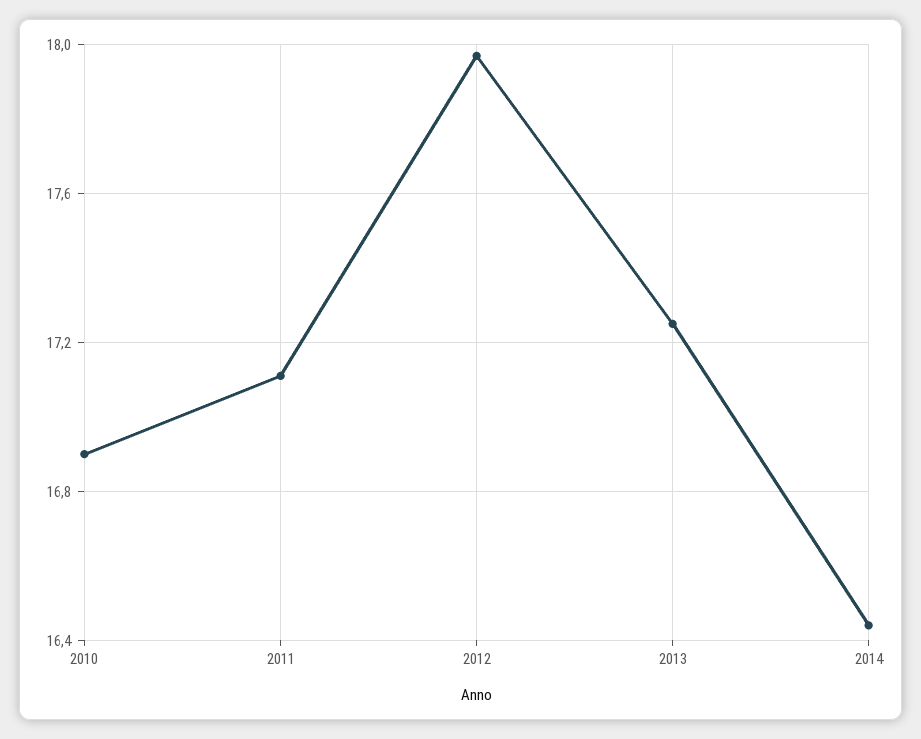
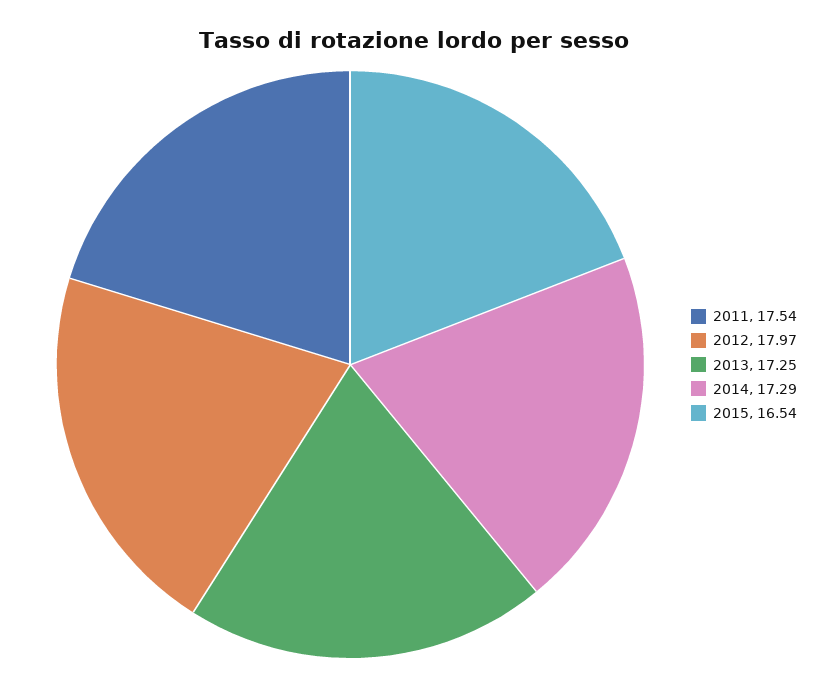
2010: 16.9 -> none
2011: 17.1 -> 17.54
2014: 16.45 -> 17.29
2015: none -> 16.54

